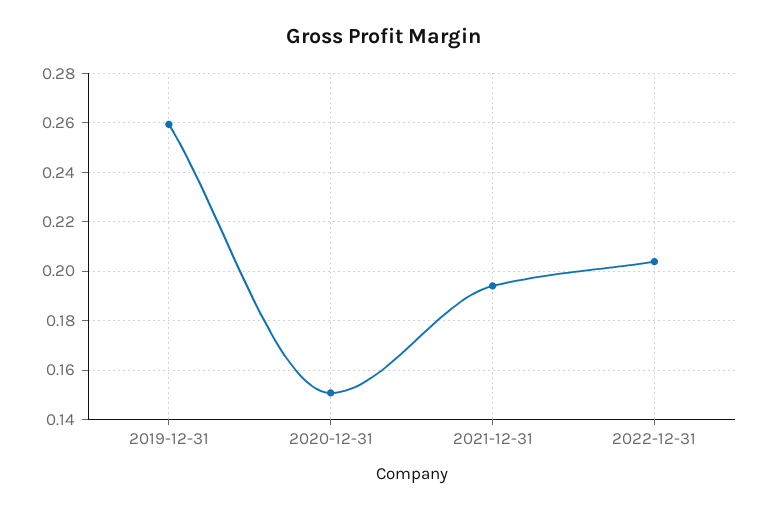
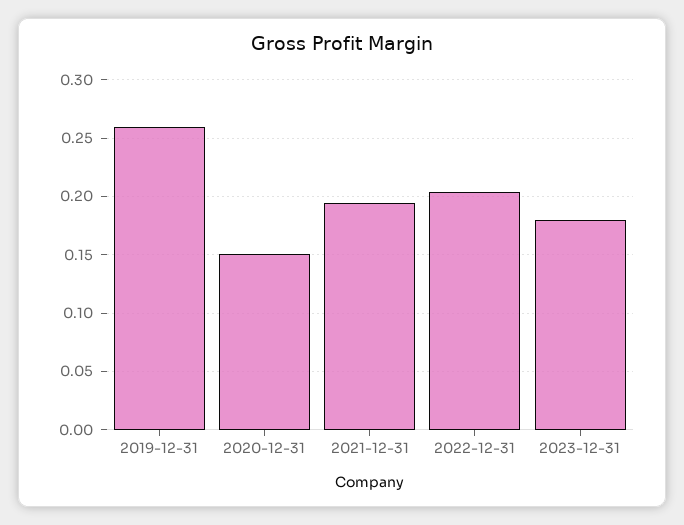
2023-12-31: none -> 0.18

